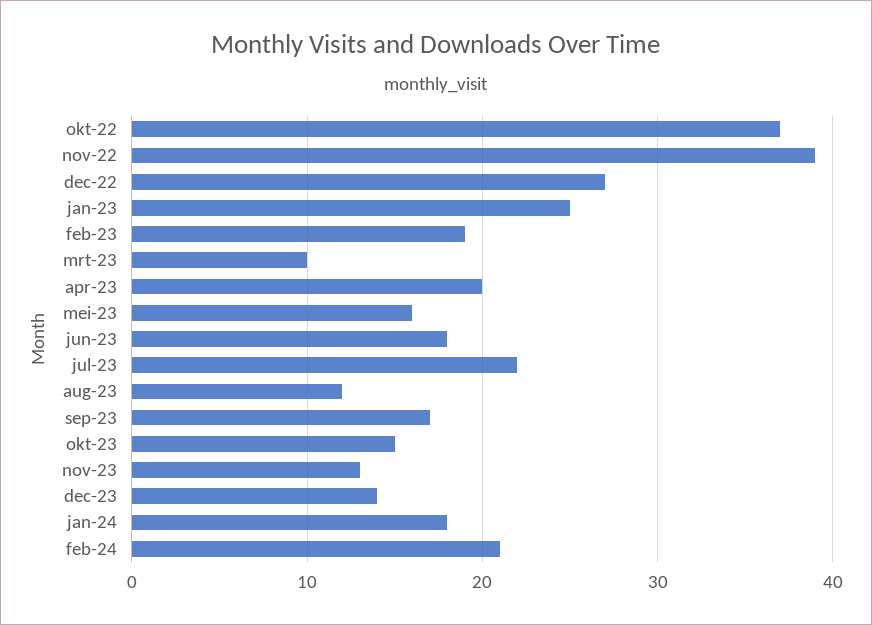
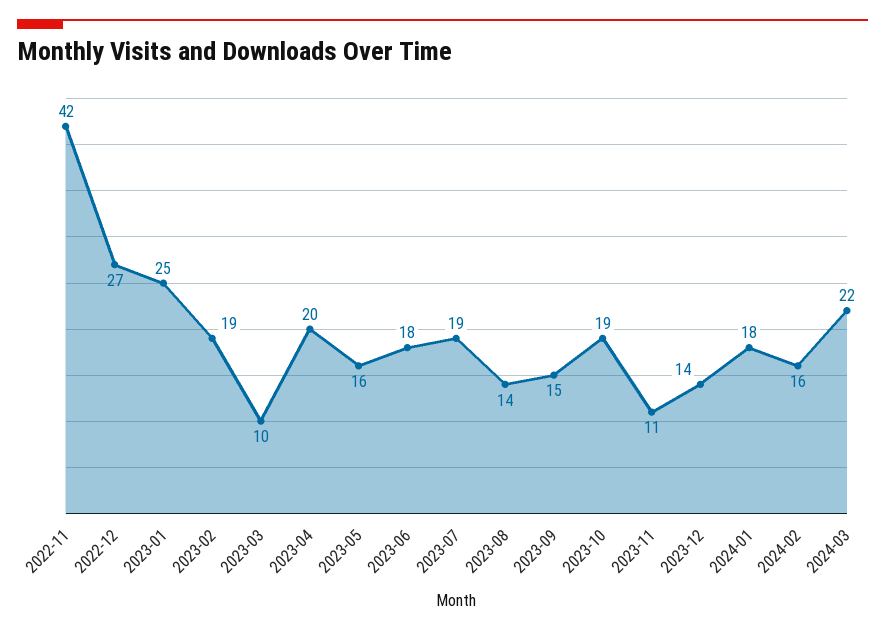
okt-22: 37 -> none
nov-22: 39 -> 42
jul-23: 22 -> 19
aug-23: 12 -> 14
sep-23: 17 -> 15
okt-23: 15 -> 19
nov-23: 13 -> 11
feb-24: 21 -> 16
2024-03: none -> 22

